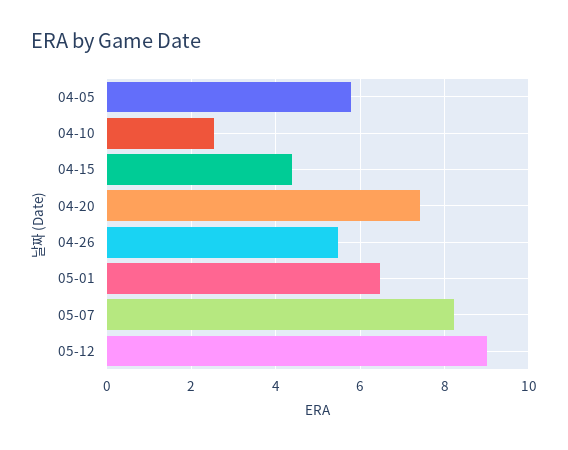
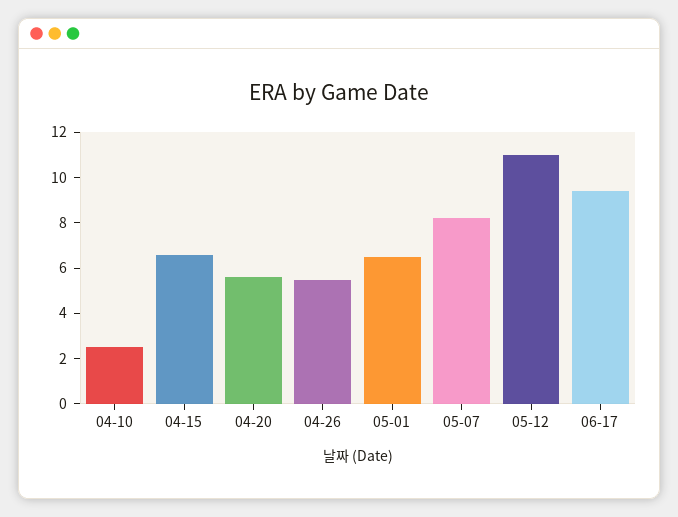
04-05: 5.8 -> none
04-15: 4.4 -> 6.5
04-20: 7.4 -> 5.5
05-12: 9 -> 11
06-17: none -> 9.5

